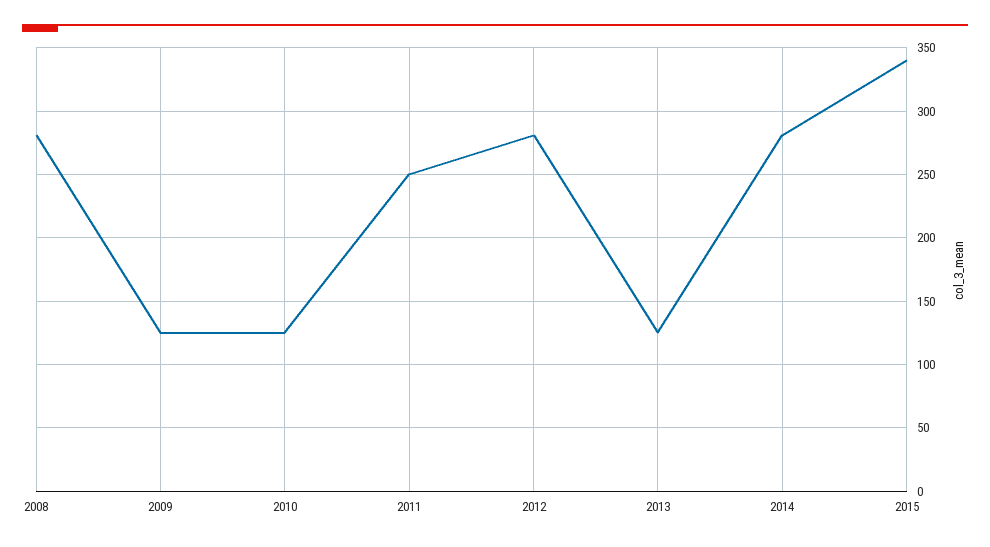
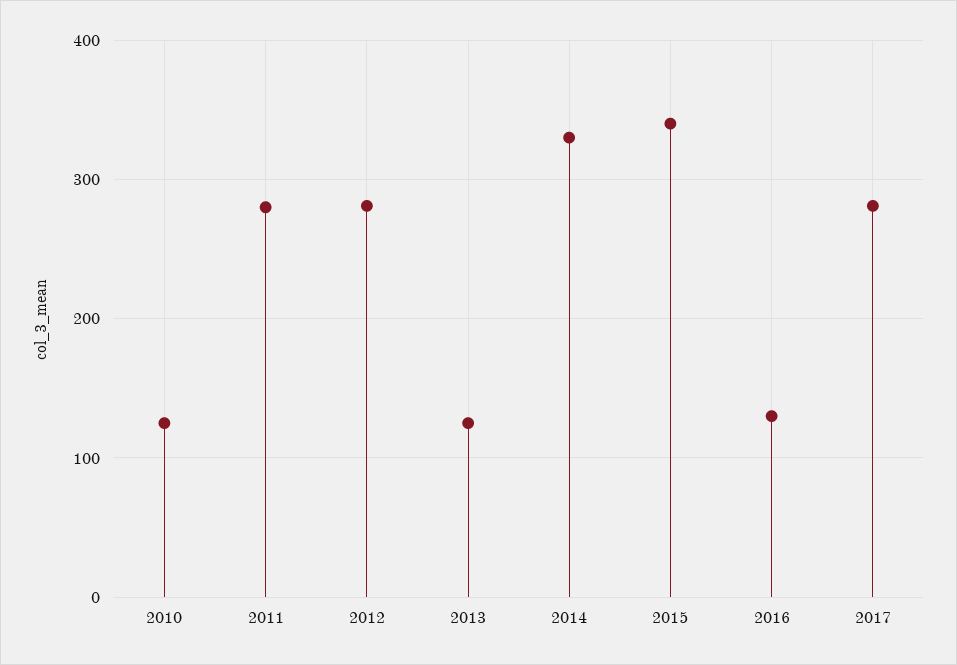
2008: 280 -> none
2009: 125 -> none
2011: 250 -> 280
2014: 280 -> 330
2016: none -> 130
2017: none -> 280

